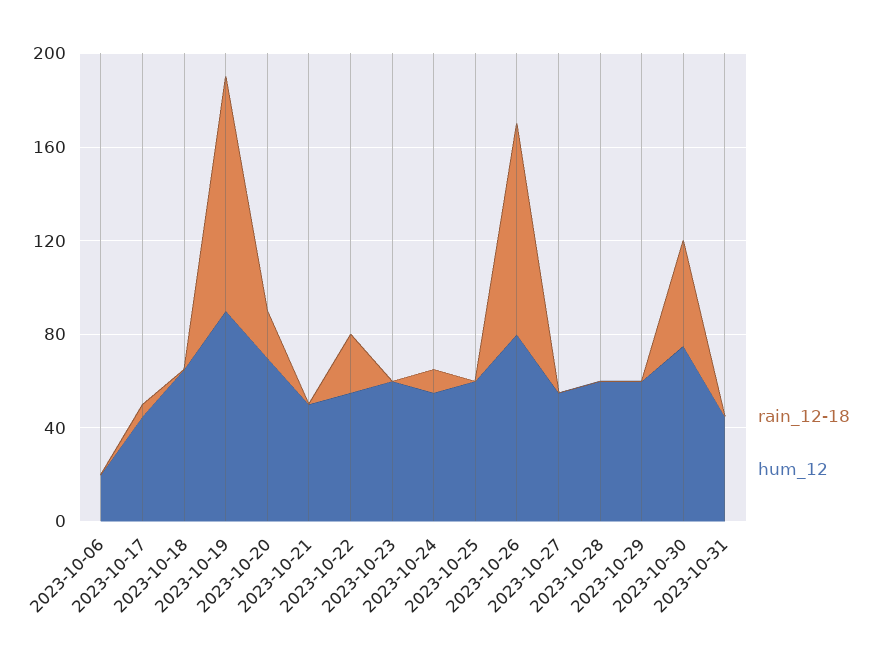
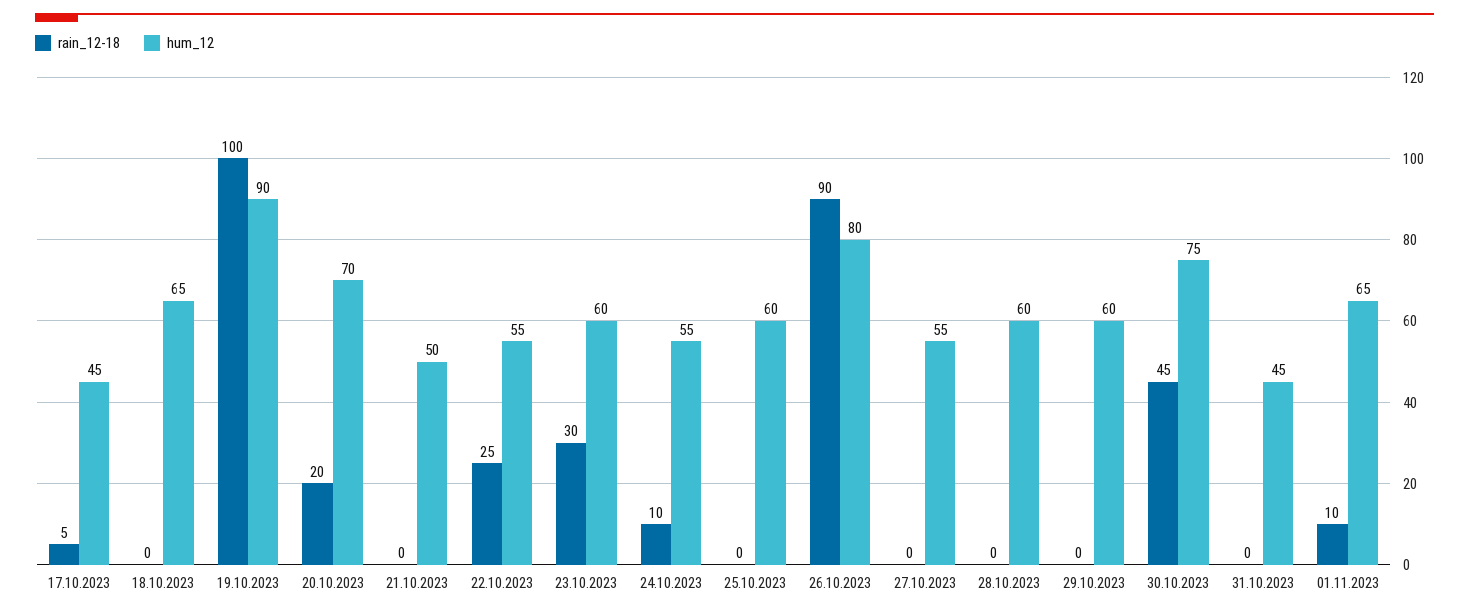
rain_12-18, 2023-10-06: 0 -> none
hum_12, 2023-10-06: 20 -> none
rain_12-18, 2023-10-23: 0 -> 30
rain_12-18, 01.11.2023: none -> 10
hum_12, 01.11.2023: none -> 65

